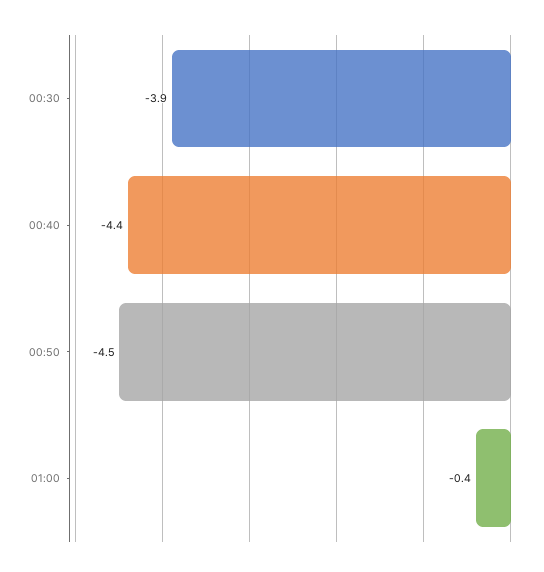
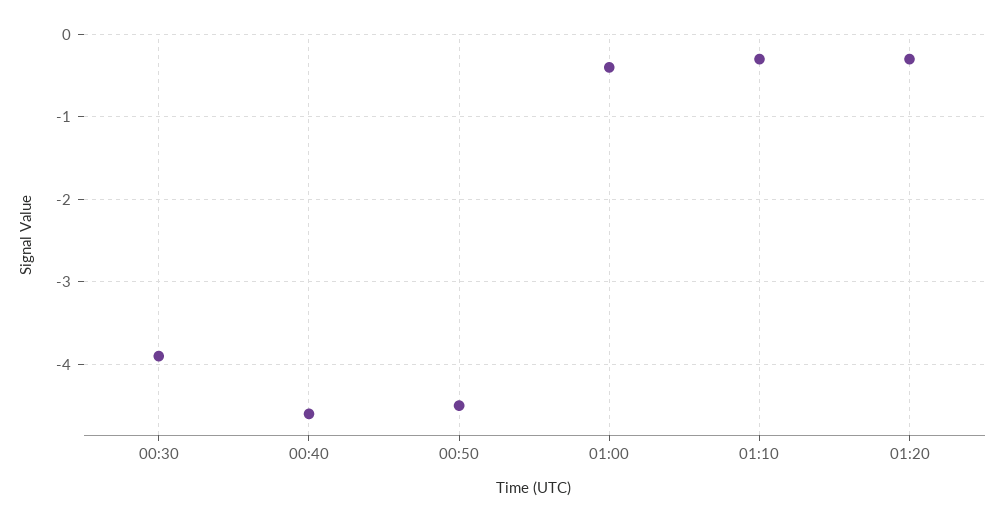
00:40: -4.4 -> -4.6
01:10: none -> -0.3
01:20: none -> -0.3

